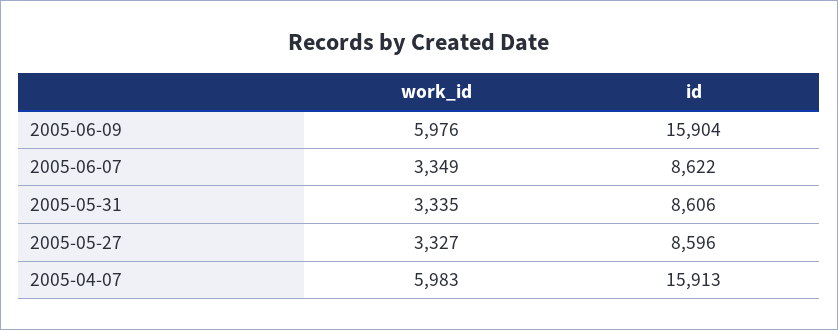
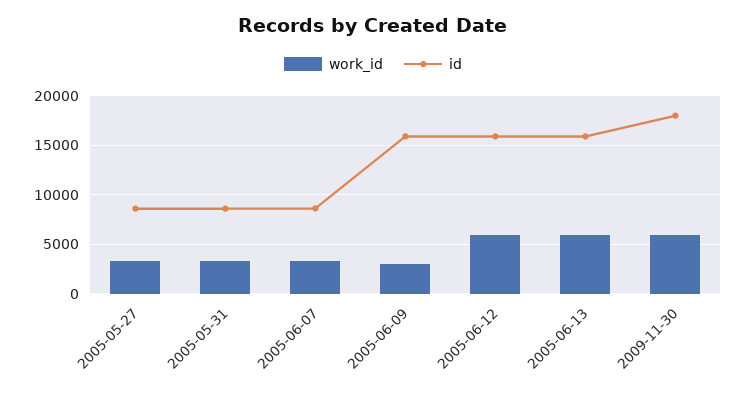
work_id, 2005-06-09: 5976 -> 3000
work_id, 2005-04-07: 5983 -> none
id, 2005-04-07: 15913 -> none
work_id, 2005-06-12: none -> 6000
id, 2005-06-12: none -> 16000
work_id, 2005-06-13: none -> 6000
id, 2005-06-13: none -> 16000
work_id, 2009-11-30: none -> 6000
id, 2009-11-30: none -> 18000

